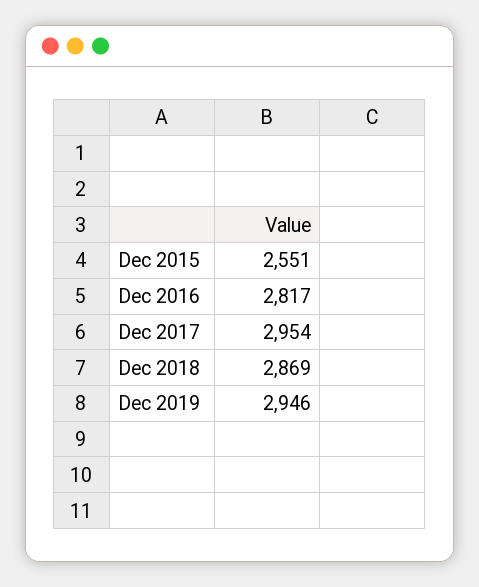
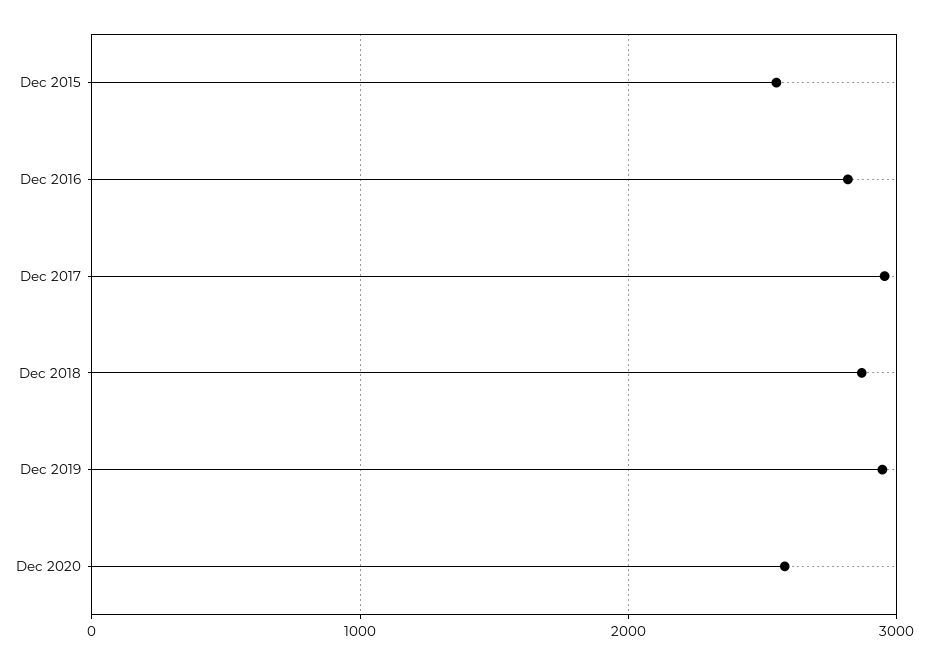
Dec 2020: none -> 2600

